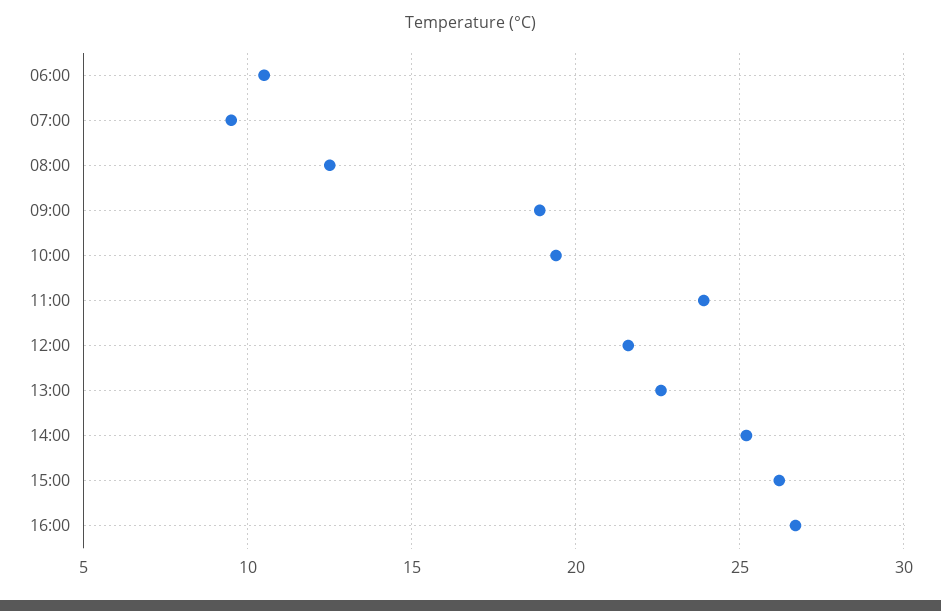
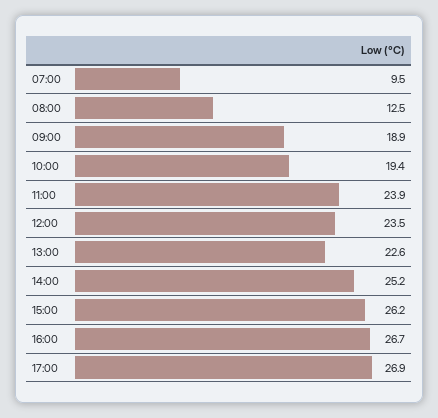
06:00: 10.5 -> none
12:00: 21.5 -> 23.5
17:00: none -> 26.9

